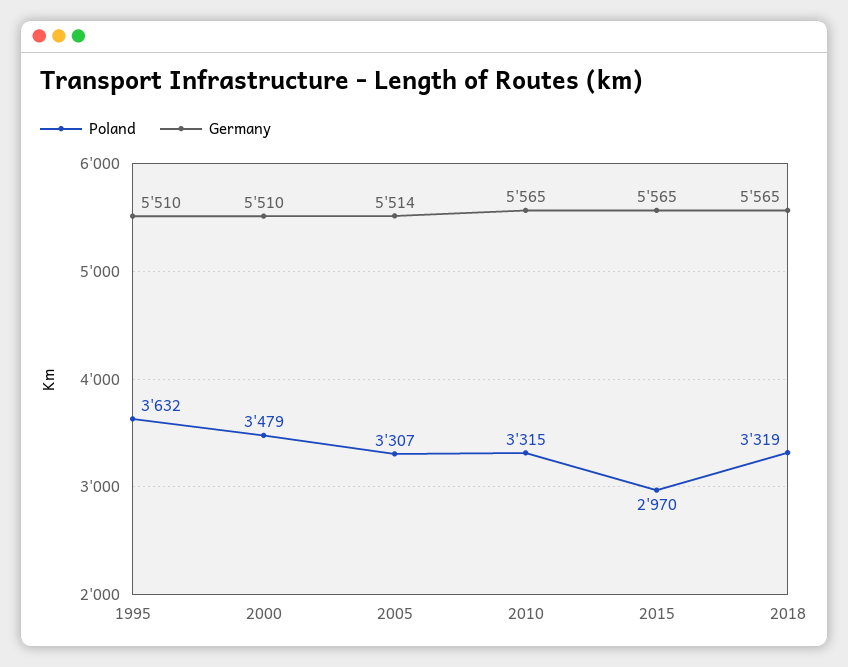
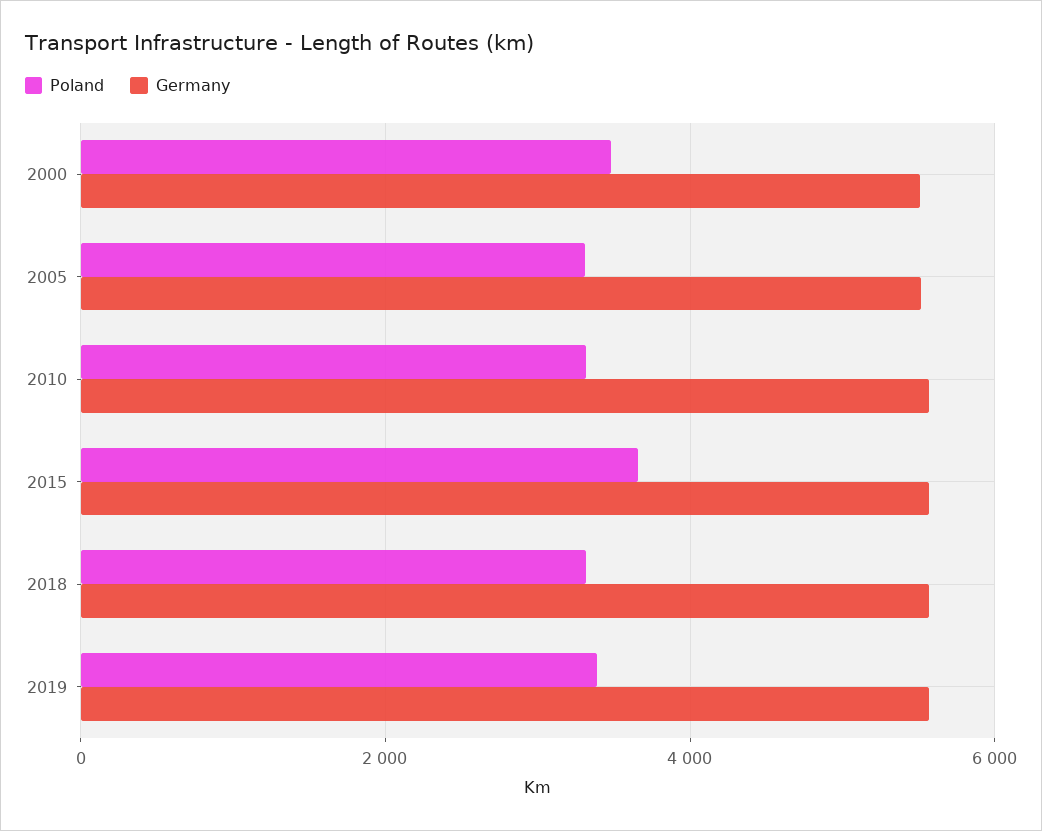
Poland, 1995: 3632 -> none
Germany, 1995: 5510 -> none
Poland, 2015: 2970 -> 3600
Poland, 2019: none -> 3400
Germany, 2019: none -> 5600

